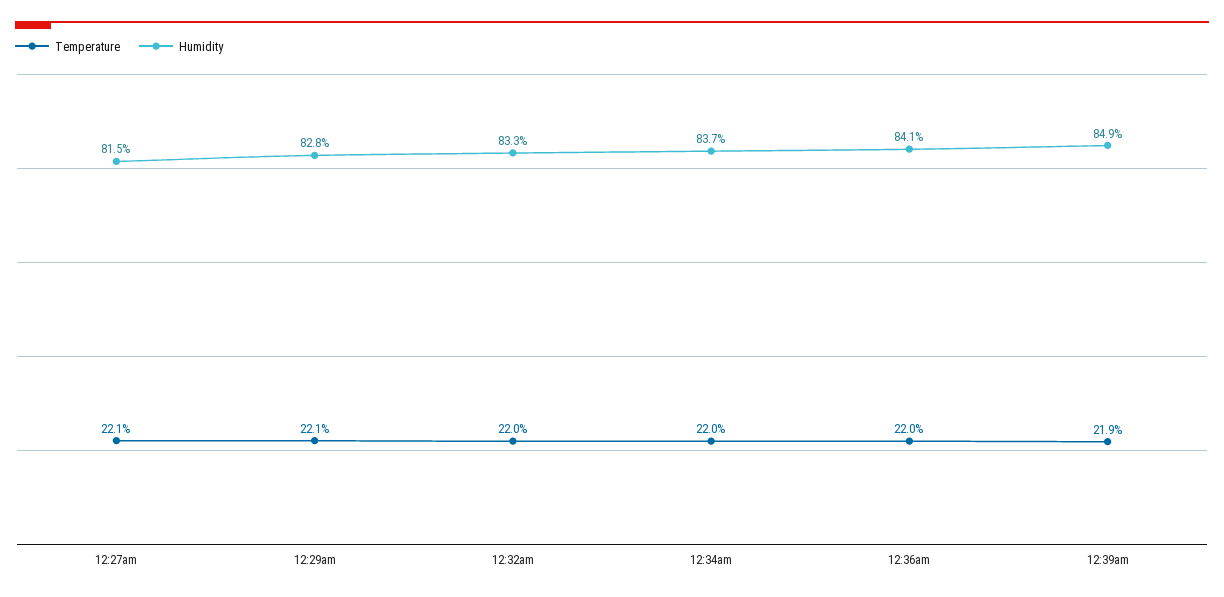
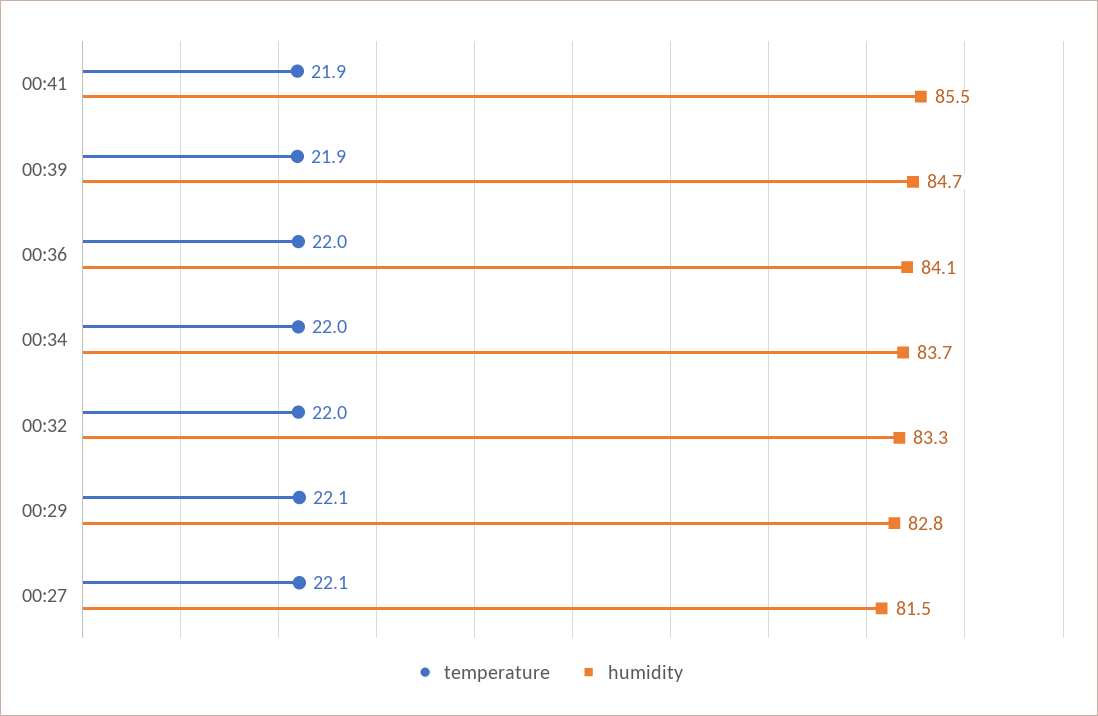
Humidity, 12:39am: 84.9 -> 84.7
Temperature, 00:41: none -> 21.9
Humidity, 00:41: none -> 85.5

